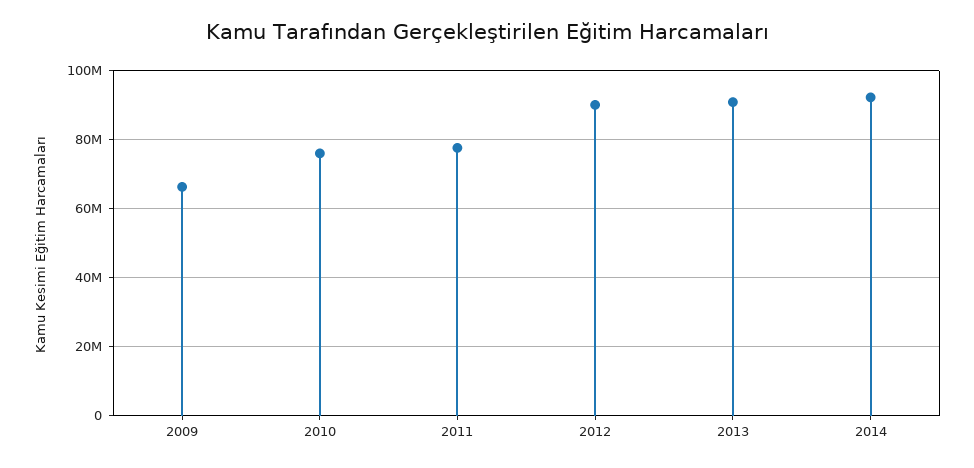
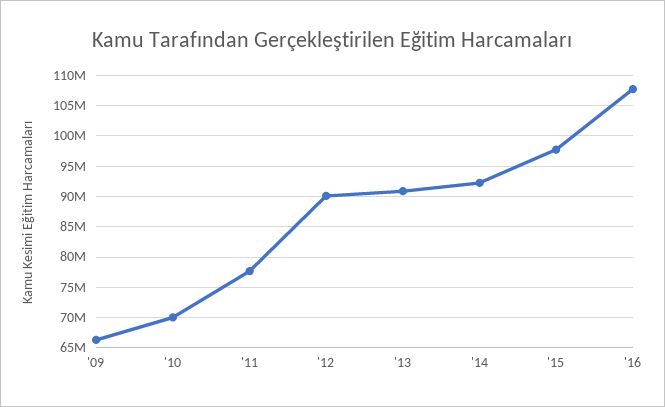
2010: 76000000 -> 70000000
'15: none -> 98000000
'16: none -> 108000000

